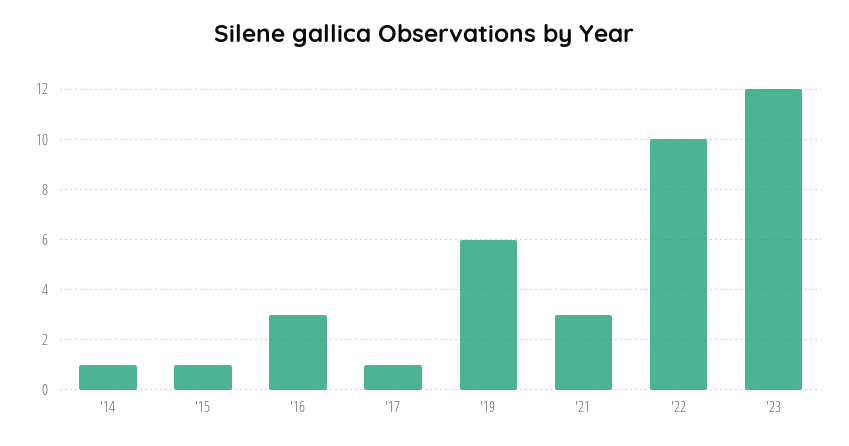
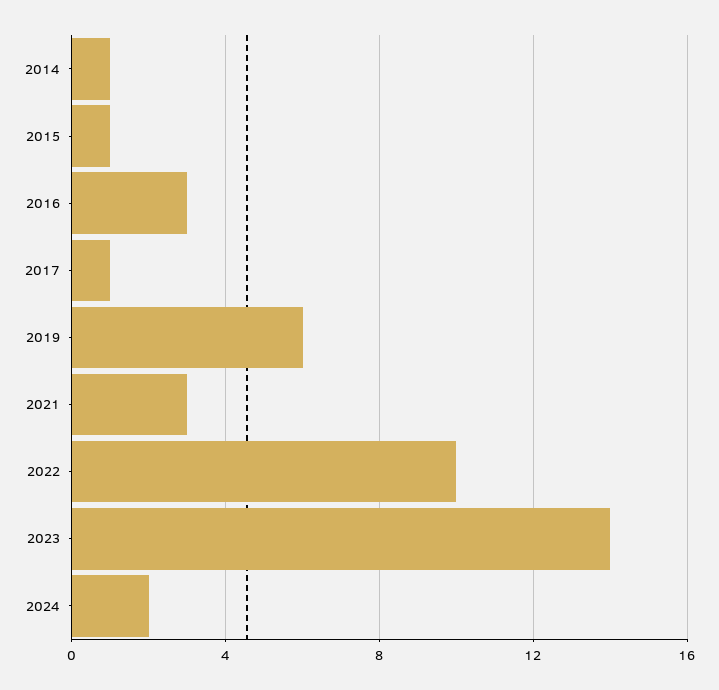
'23: 12 -> 14
2024: none -> 2

